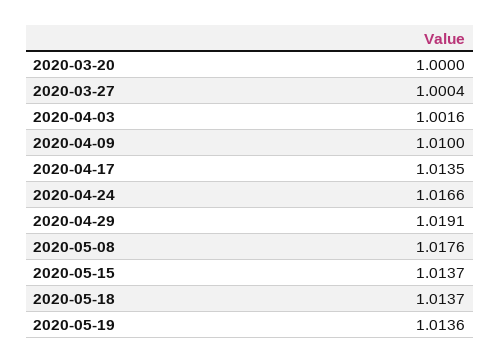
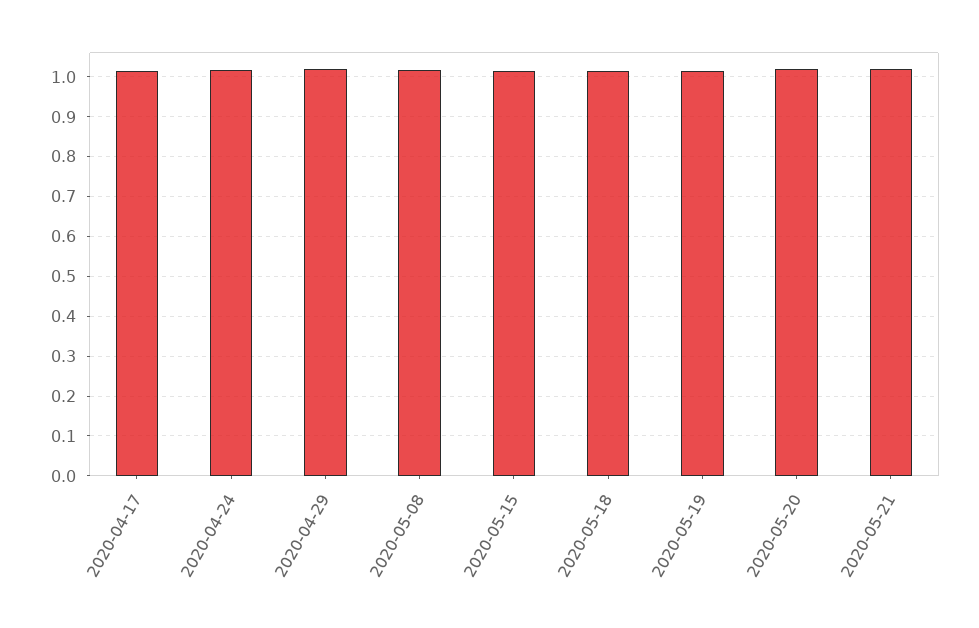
2020-03-20: 1 -> none
2020-03-27: 1.0004 -> none
2020-04-03: 1.0016 -> none
2020-04-09: 1.01 -> none
2020-05-20: none -> 1.02
2020-05-21: none -> 1.02

